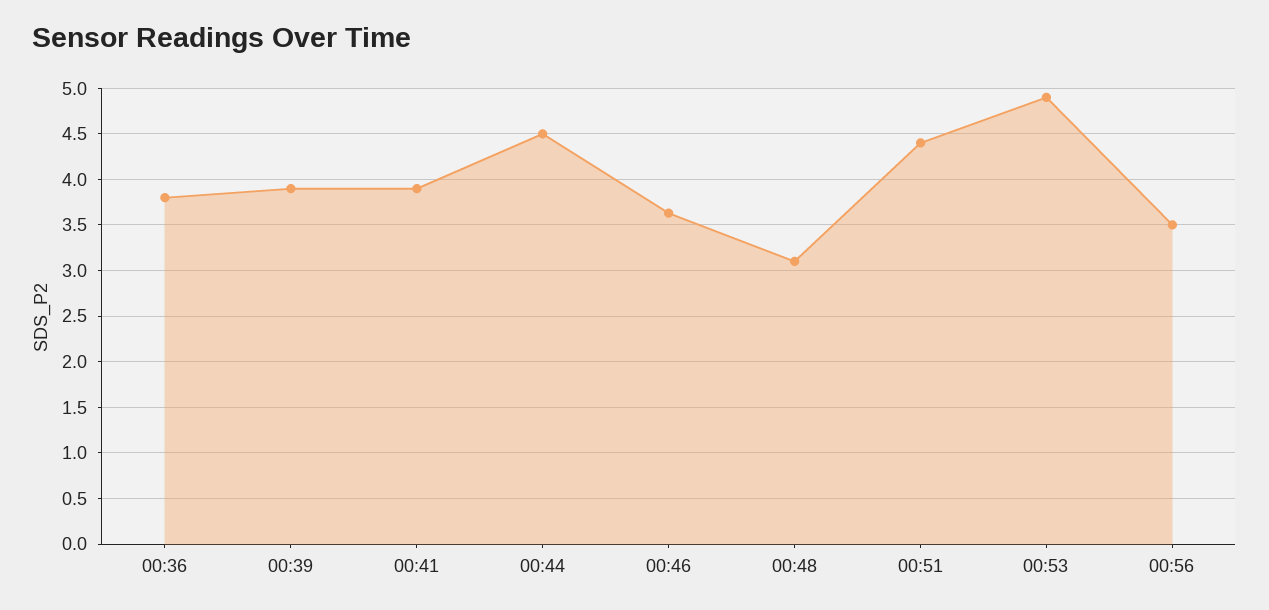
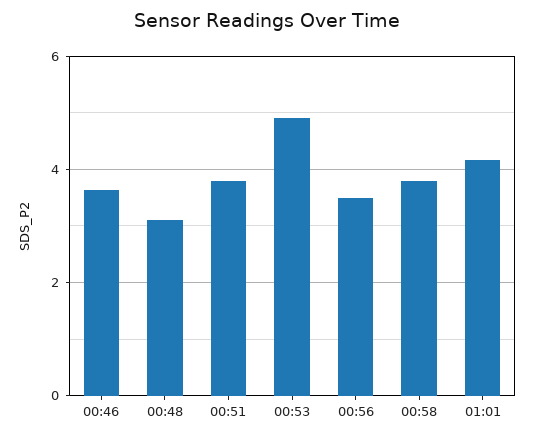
00:36: 3.8 -> none
00:39: 3.9 -> none
00:41: 3.9 -> none
00:44: 4.5 -> none
00:51: 4.4 -> 3.8
00:58: none -> 3.8
01:01: none -> 4.2

